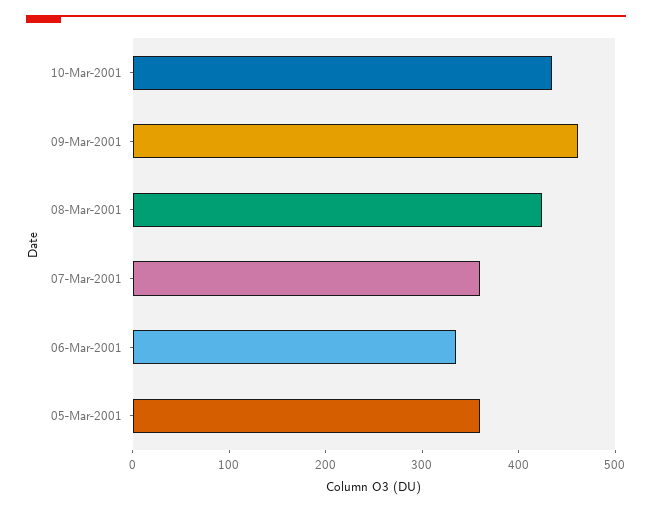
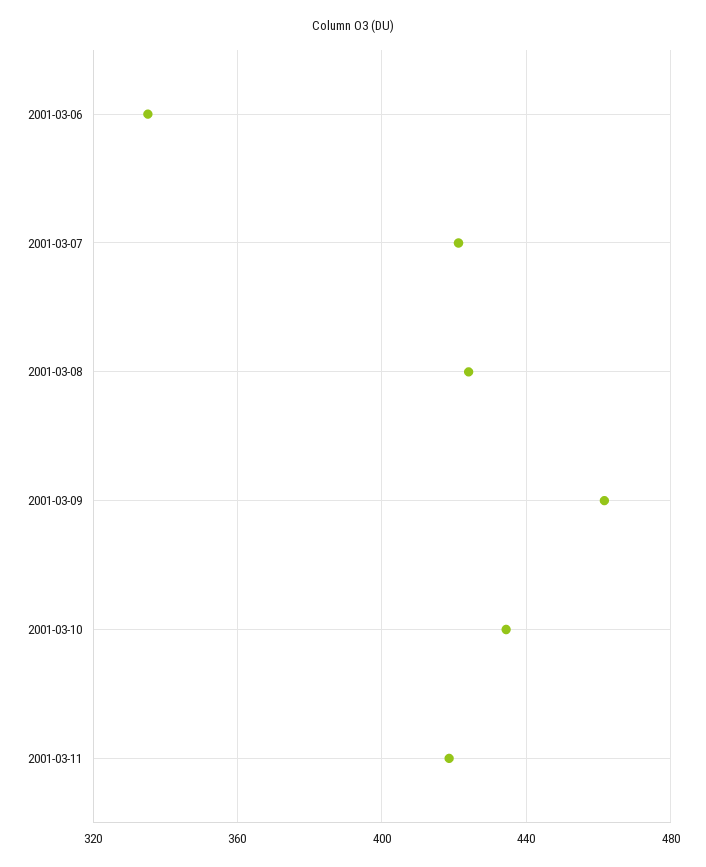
07-Mar-2001: 360 -> 420
05-Mar-2001: 360 -> none
2001-03-11: none -> 420

